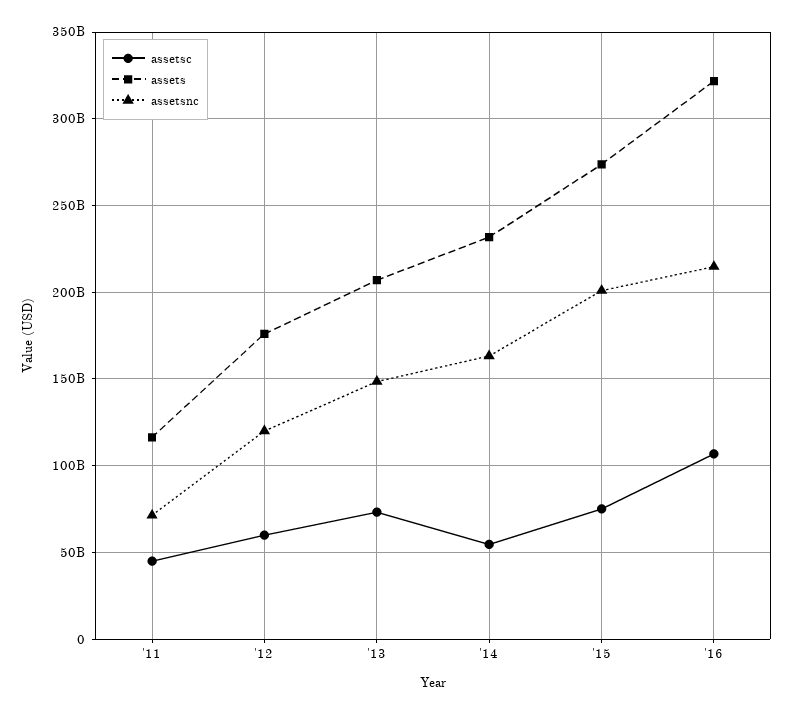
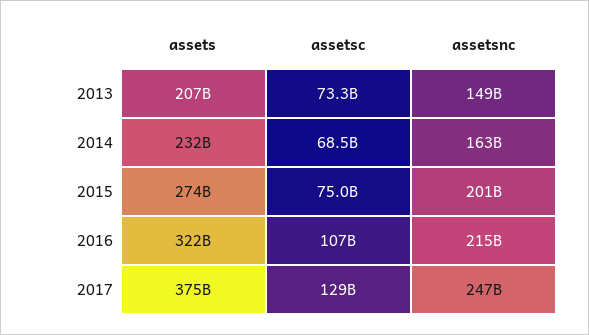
assetsc, '11: 45000000000 -> none
assets, '11: 115000000000 -> none
assetsnc, '11: 70000000000 -> none
assetsc, '12: 60000000000 -> none
assets, '12: 175000000000 -> none
assetsnc, '12: 120000000000 -> none
assetsc, '14: 55000000000 -> 68500000000
assets, 2017: none -> 375000000000
assetsc, 2017: none -> 129000000000
assetsnc, 2017: none -> 247000000000

